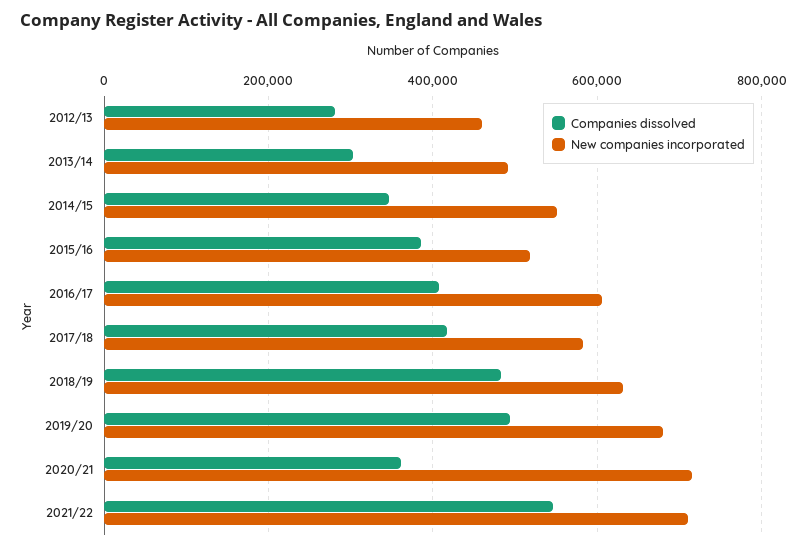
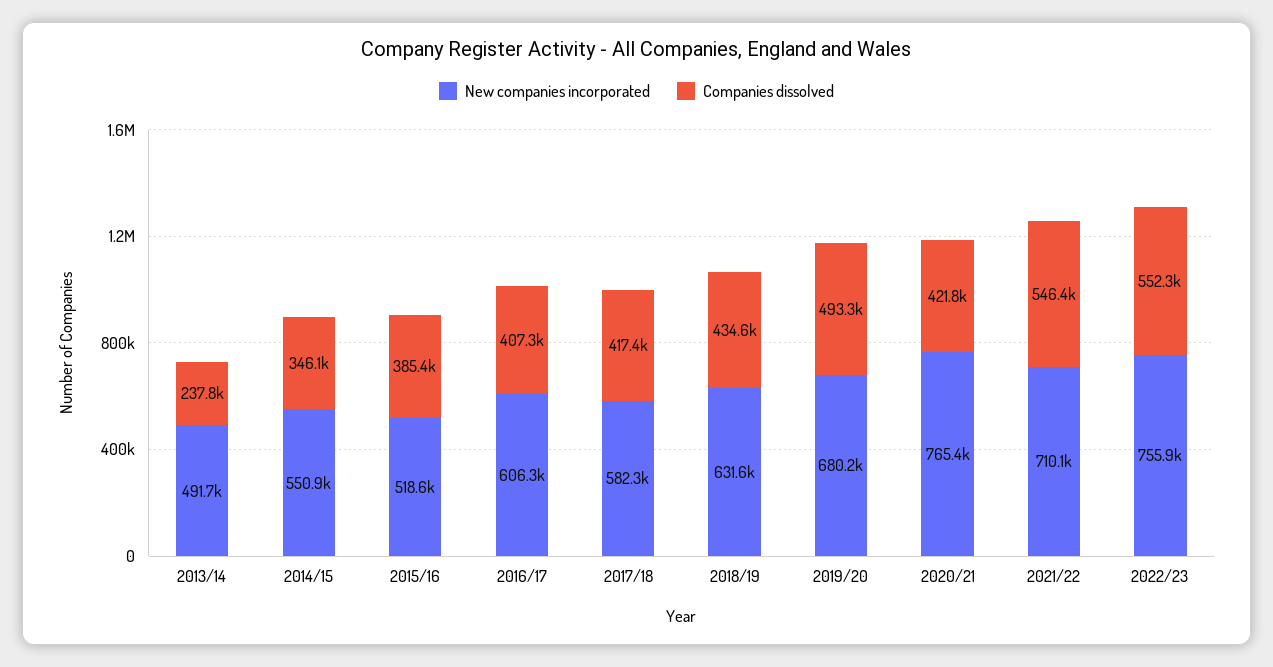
Companies dissolved, 2012/13: 280000 -> none
New companies incorporated, 2012/13: 460000 -> none
Companies dissolved, 2013/14: 300000 -> 237800
Companies dissolved, 2018/19: 480000 -> 434600
Companies dissolved, 2020/21: 360000 -> 421800
New companies incorporated, 2020/21: 720000 -> 765400
New companies incorporated, 2022/23: none -> 755900
Companies dissolved, 2022/23: none -> 552300

